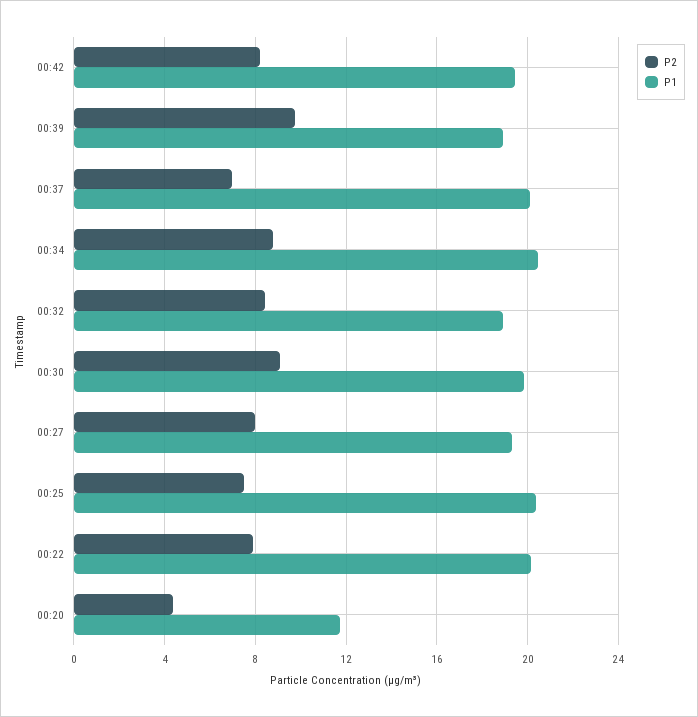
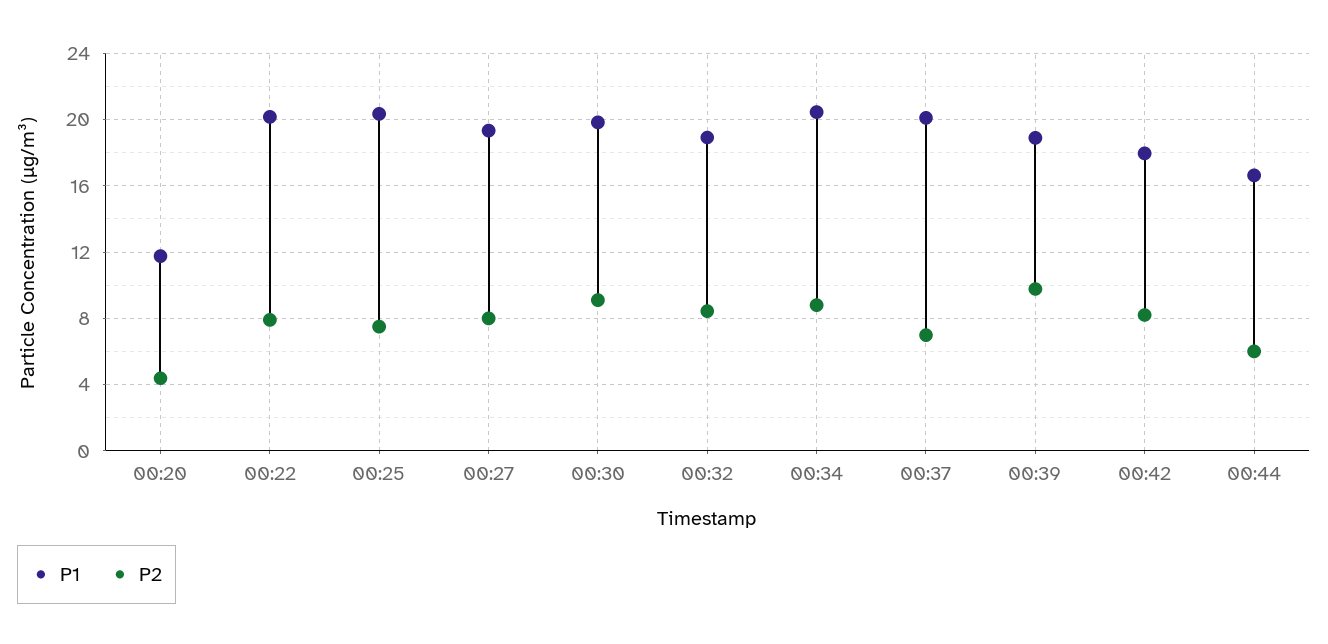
P1, 00:42: 19.5 -> 18
P1, 00:44: none -> 16.5
P2, 00:44: none -> 6

